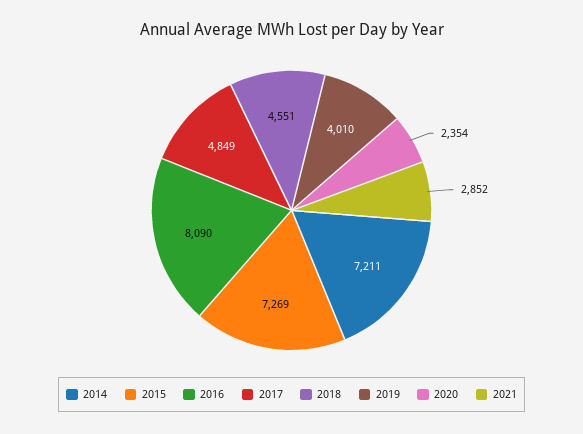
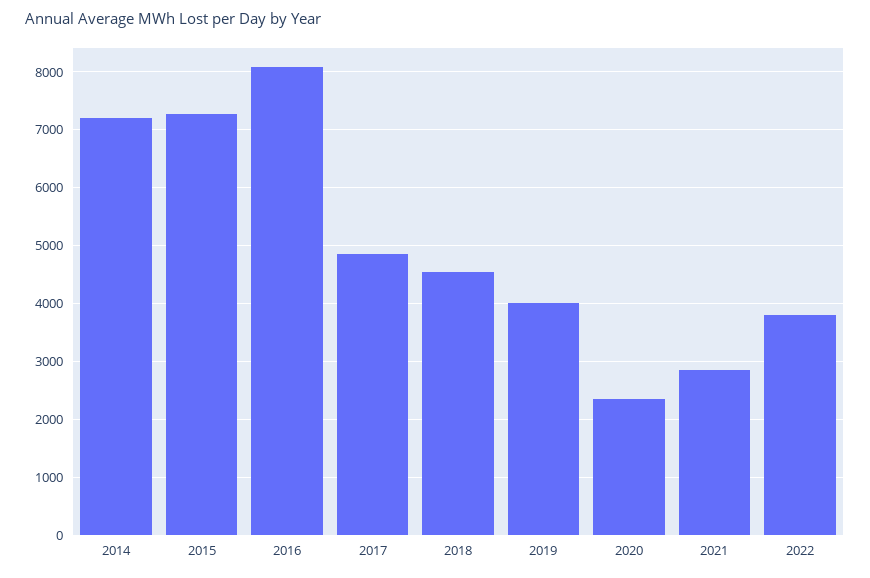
2022: none -> 3800

